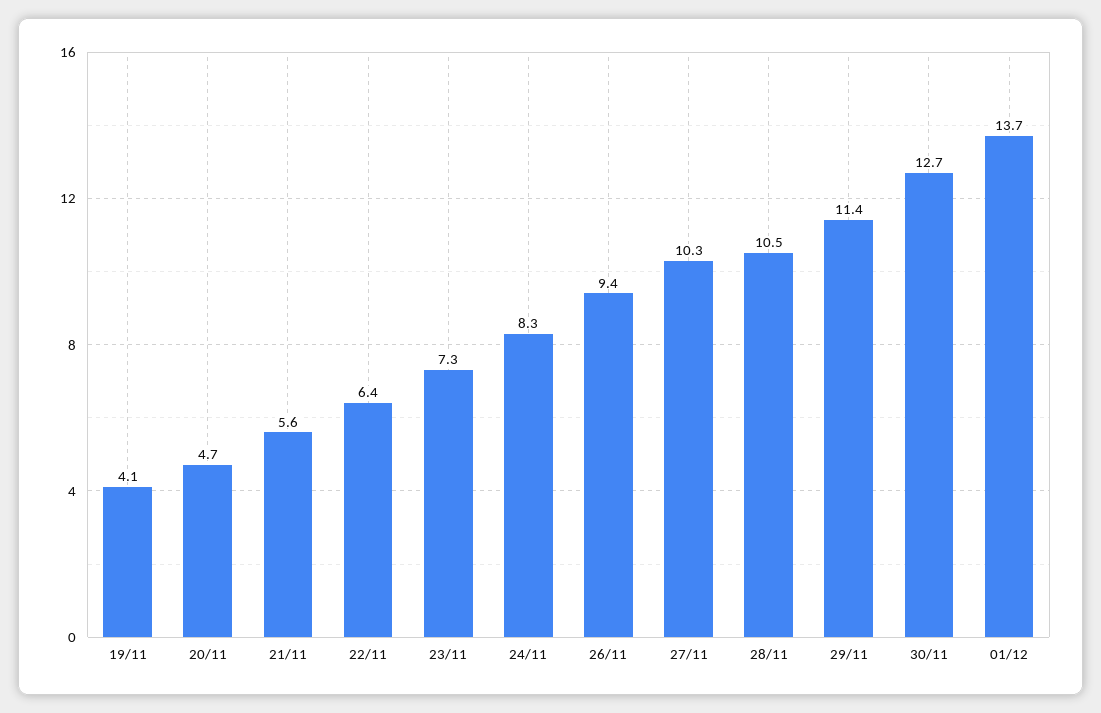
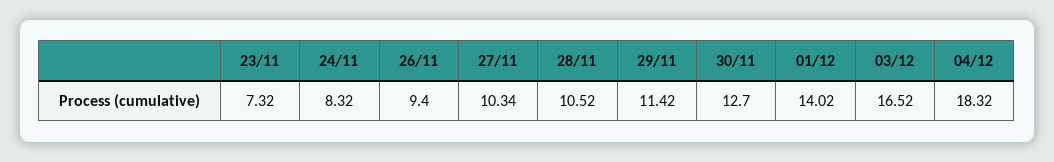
19/11: 4.1 -> none
20/11: 4.7 -> none
21/11: 5.6 -> none
22/11: 6.4 -> none
01/12: 13.7 -> 14.02
03/12: none -> 16.52
04/12: none -> 18.32

